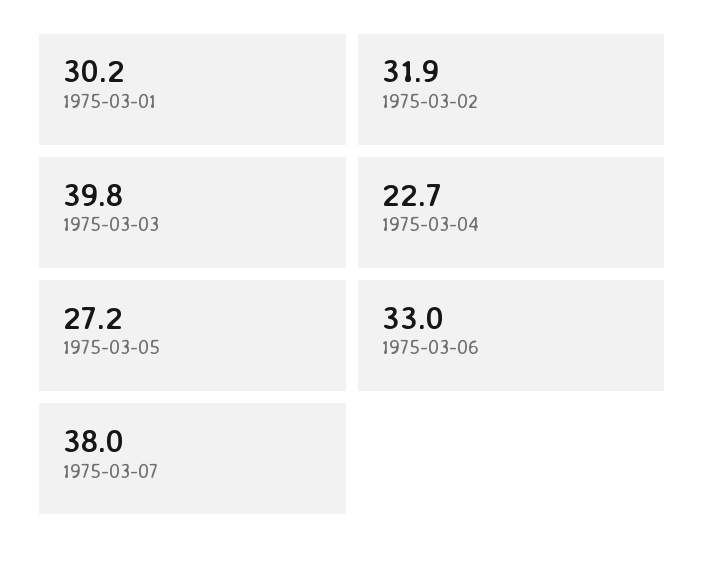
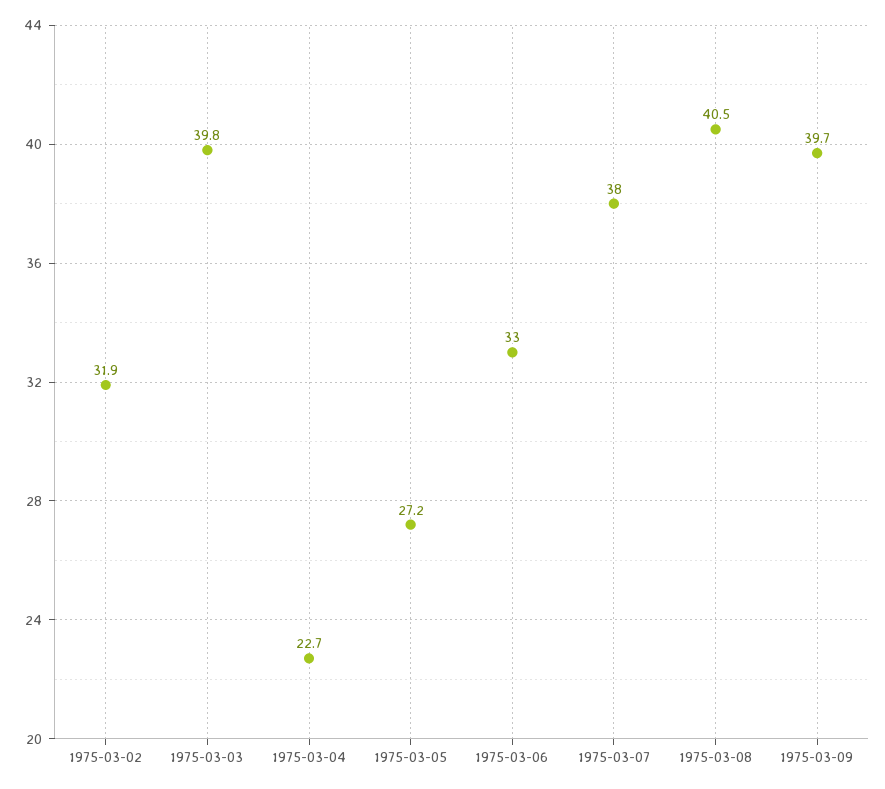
1975-03-01: 30.2 -> none
1975-03-08: none -> 40.5
1975-03-09: none -> 39.7

